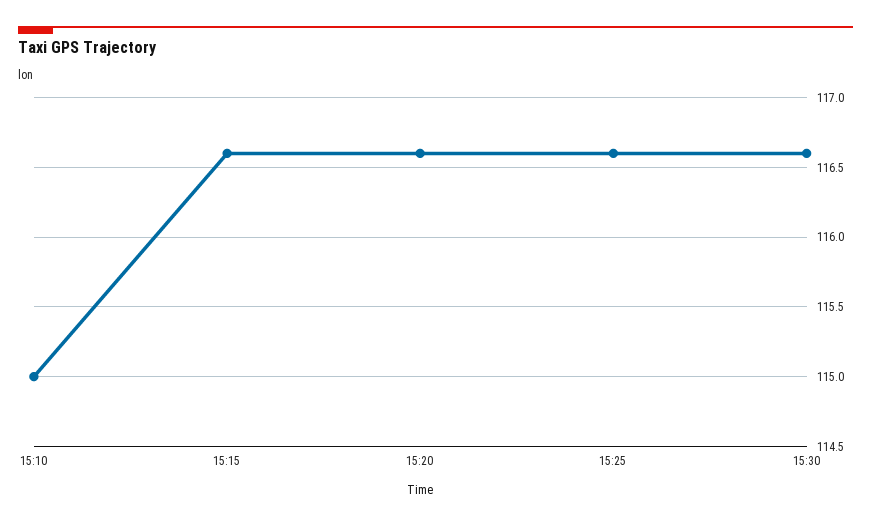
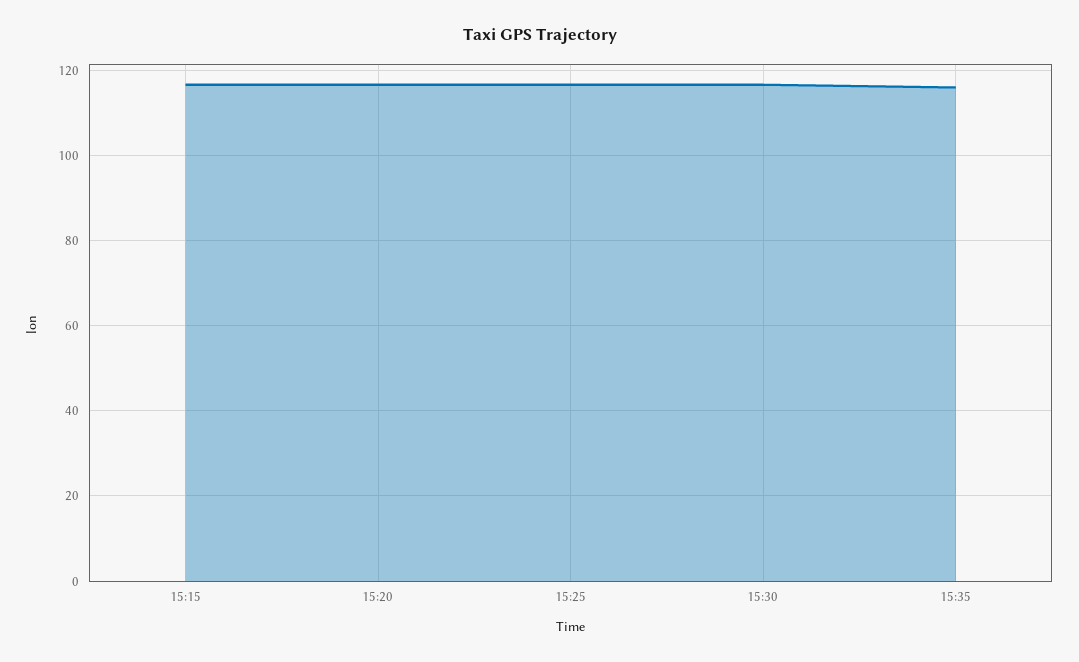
15:10: 115 -> none
15:35: none -> 116

